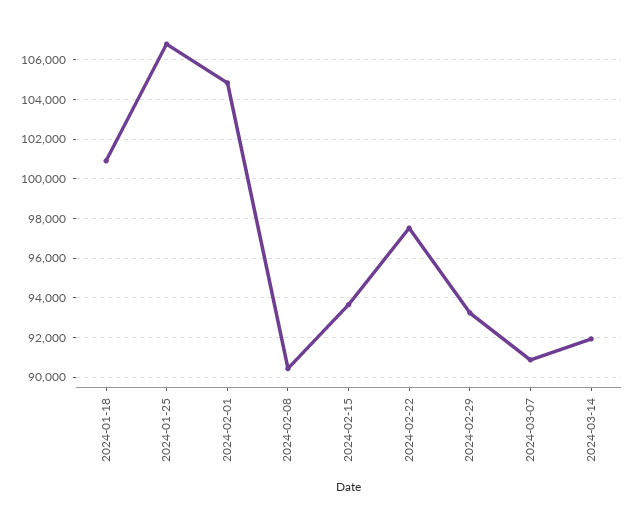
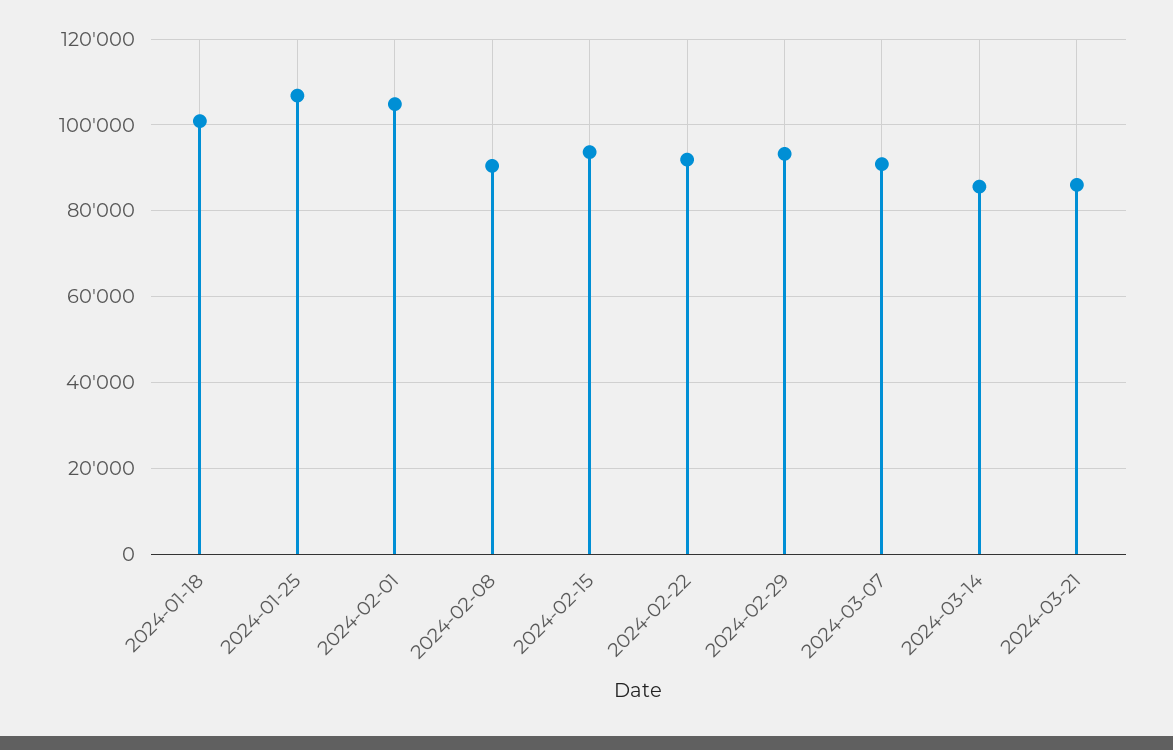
2024-02-22: 97500 -> 92000
2024-03-14: 92000 -> 86000
2024-03-21: none -> 86000

